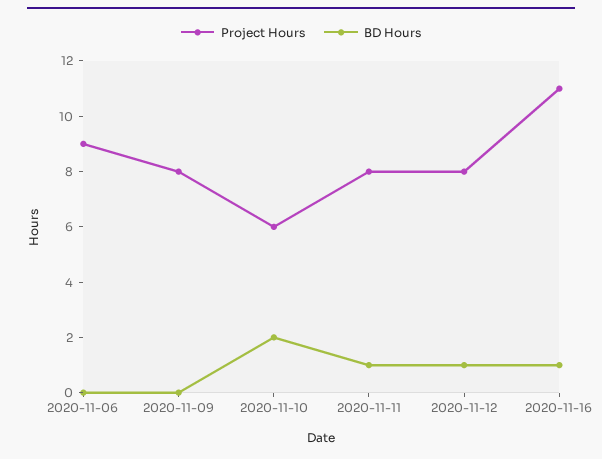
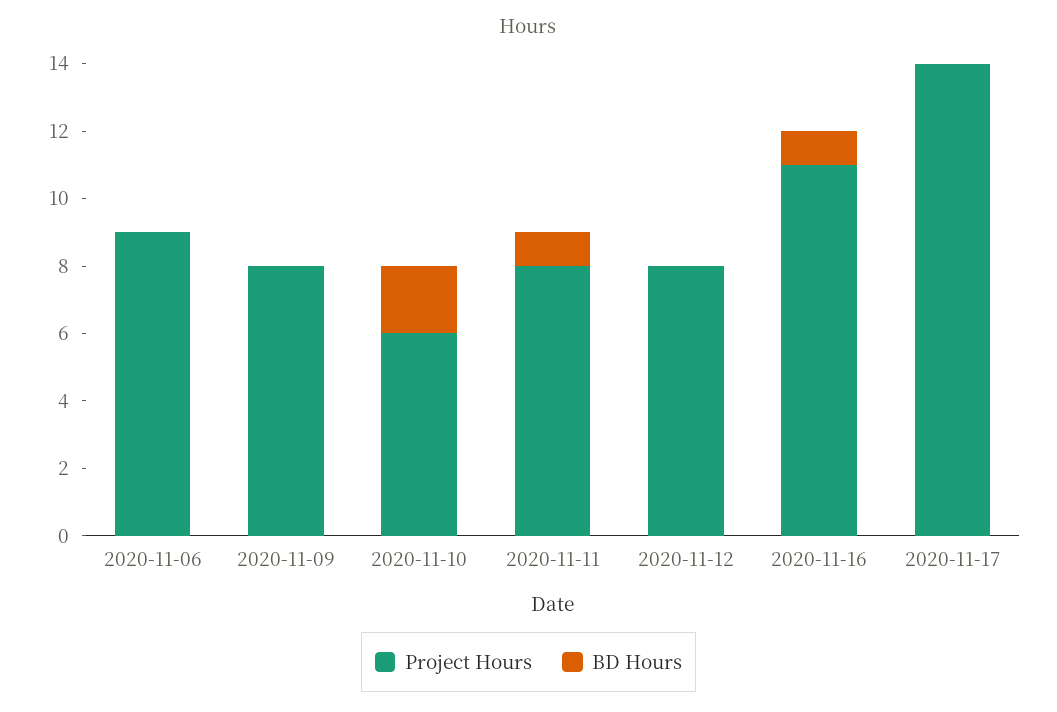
BD Hours, 2020-11-12: 1 -> 0
Project Hours, 2020-11-17: none -> 14
BD Hours, 2020-11-17: none -> 0

